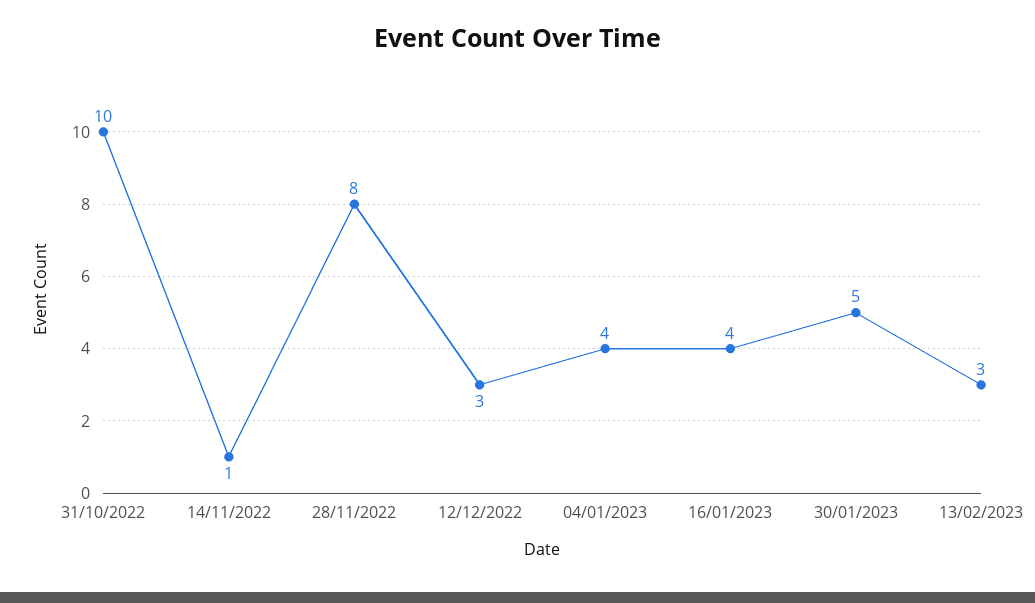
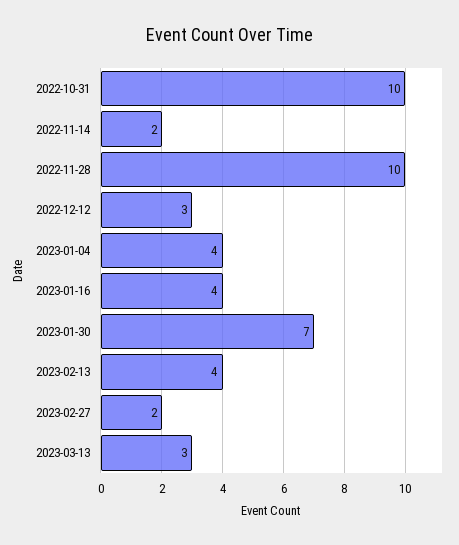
14/11/2022: 1 -> 2
28/11/2022: 8 -> 10
30/01/2023: 5 -> 7
13/02/2023: 3 -> 4
2023-02-27: none -> 2
2023-03-13: none -> 3

